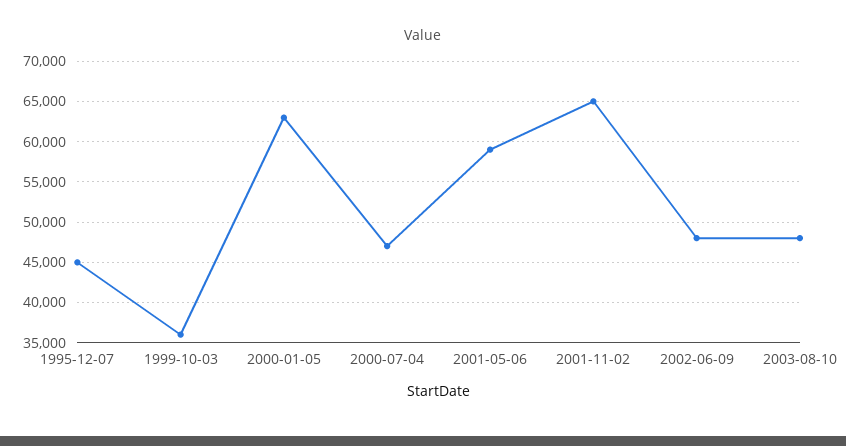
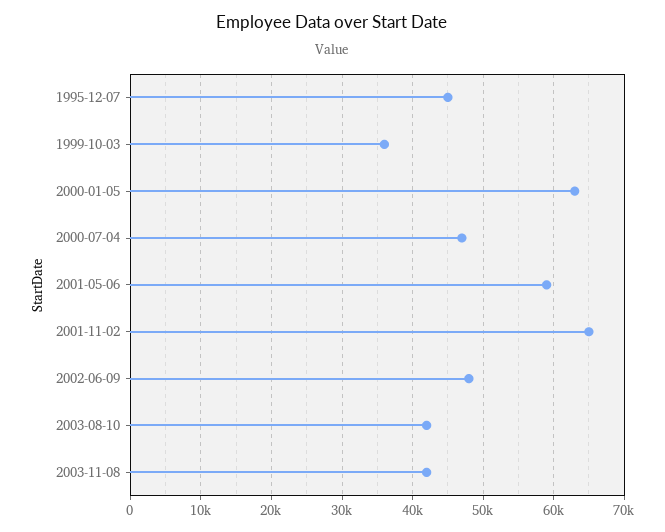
2003-08-10: 48000 -> 42000
2003-11-08: none -> 42000

